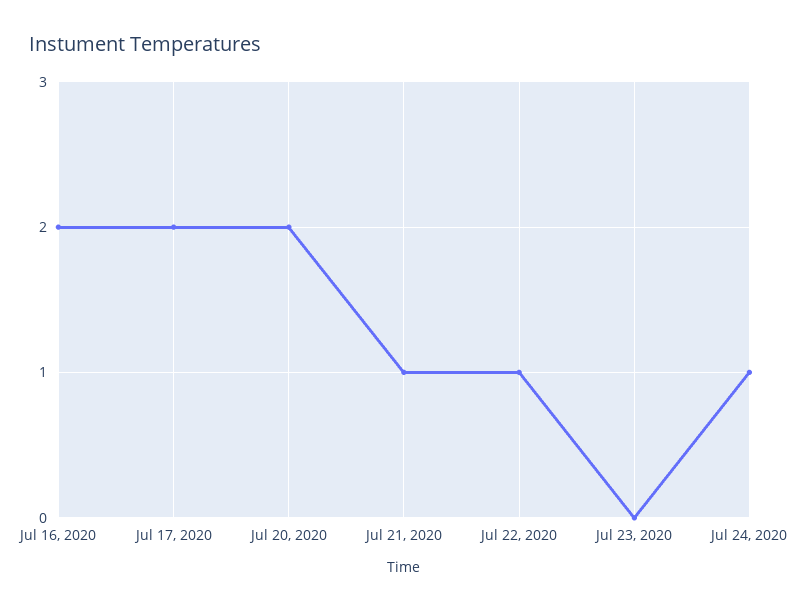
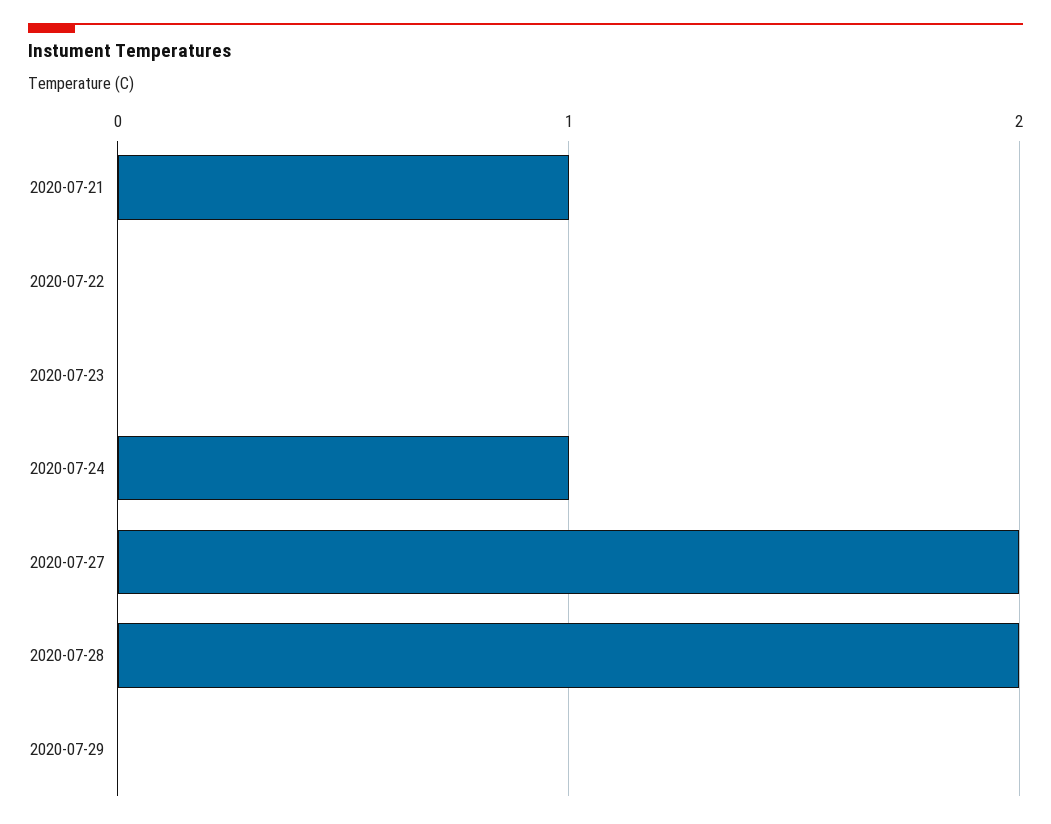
Jul 16, 2020: 2 -> none
Jul 17, 2020: 2 -> none
Jul 20, 2020: 2 -> none
Jul 22, 2020: 1 -> 0
2020-07-27: none -> 2
2020-07-28: none -> 2
2020-07-29: none -> 0

